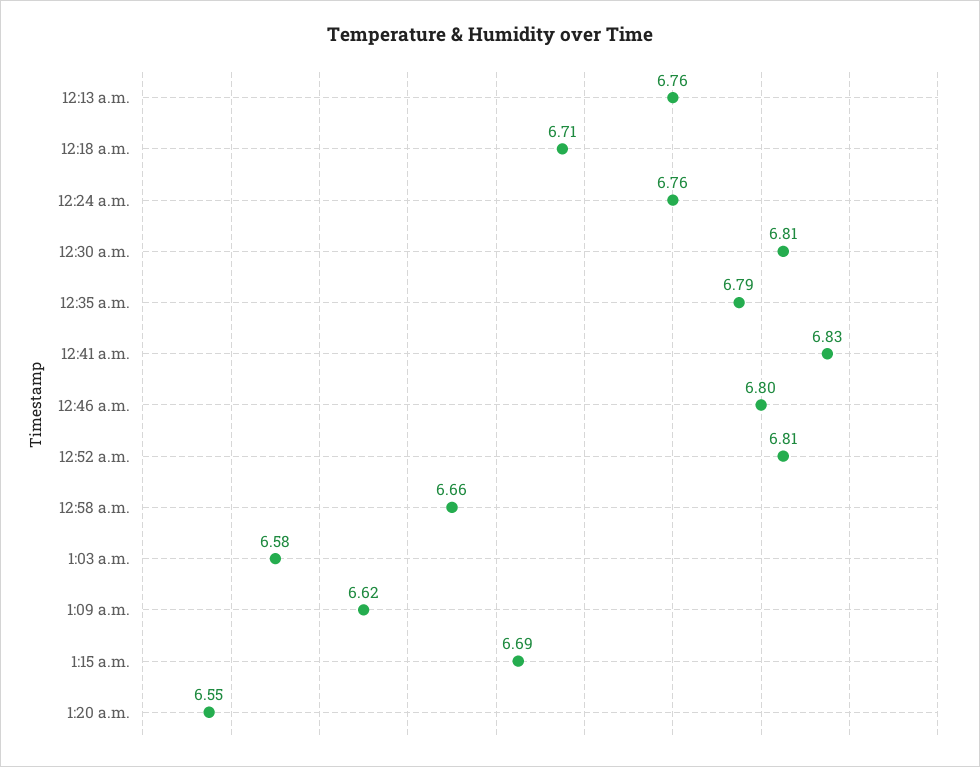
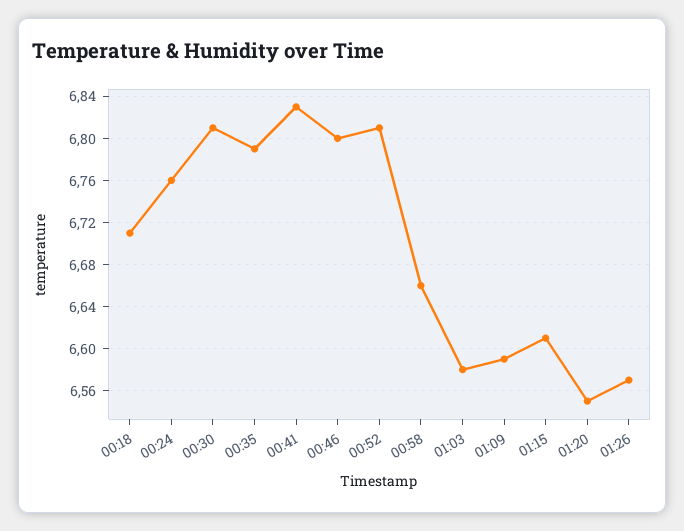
12:13 a.m.: 6.76 -> none
1:09 a.m.: 6.62 -> 6.59
1:15 a.m.: 6.69 -> 6.61
01:26: none -> 6.57

